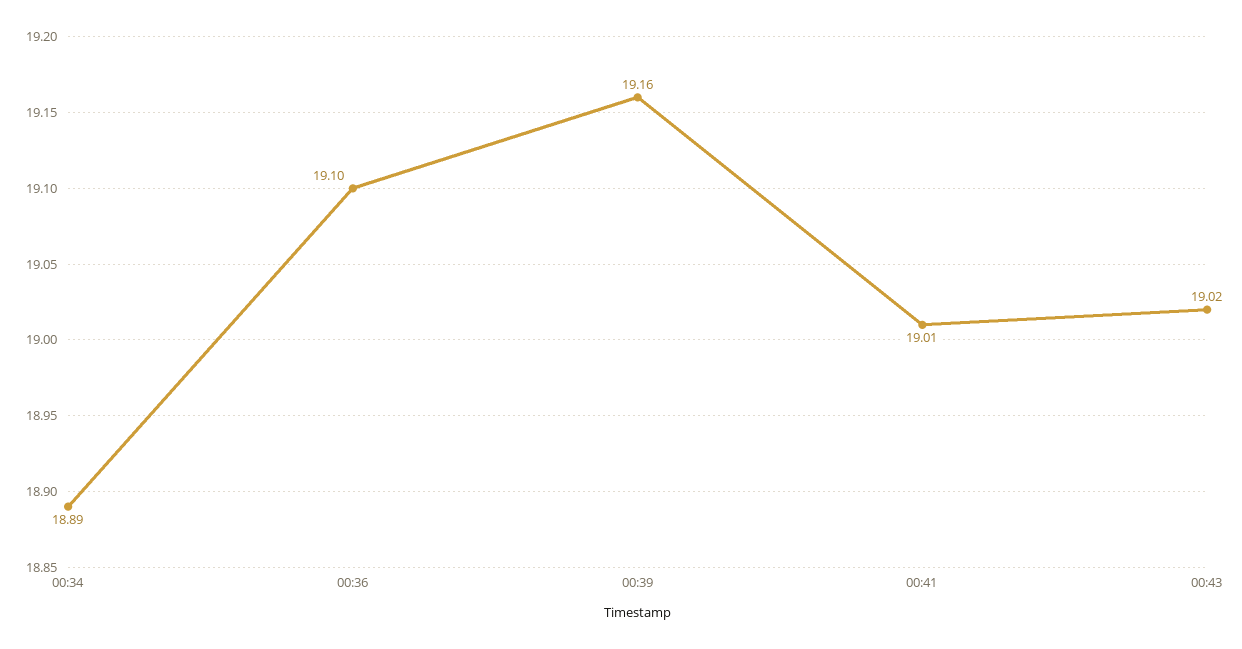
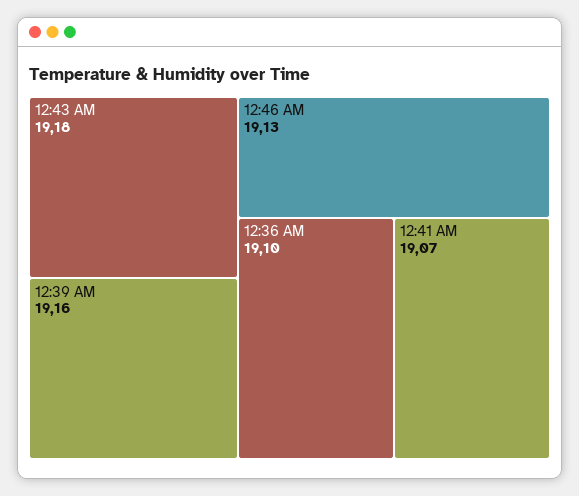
00:34: 18.89 -> none
00:41: 19.01 -> 19.07
00:43: 19.02 -> 19.18
12:46 AM: none -> 19.13

